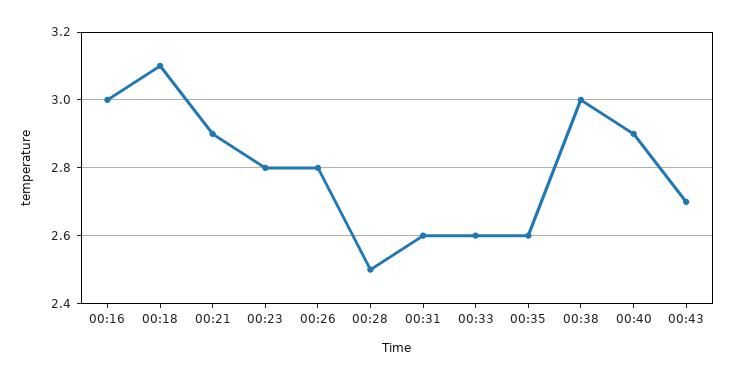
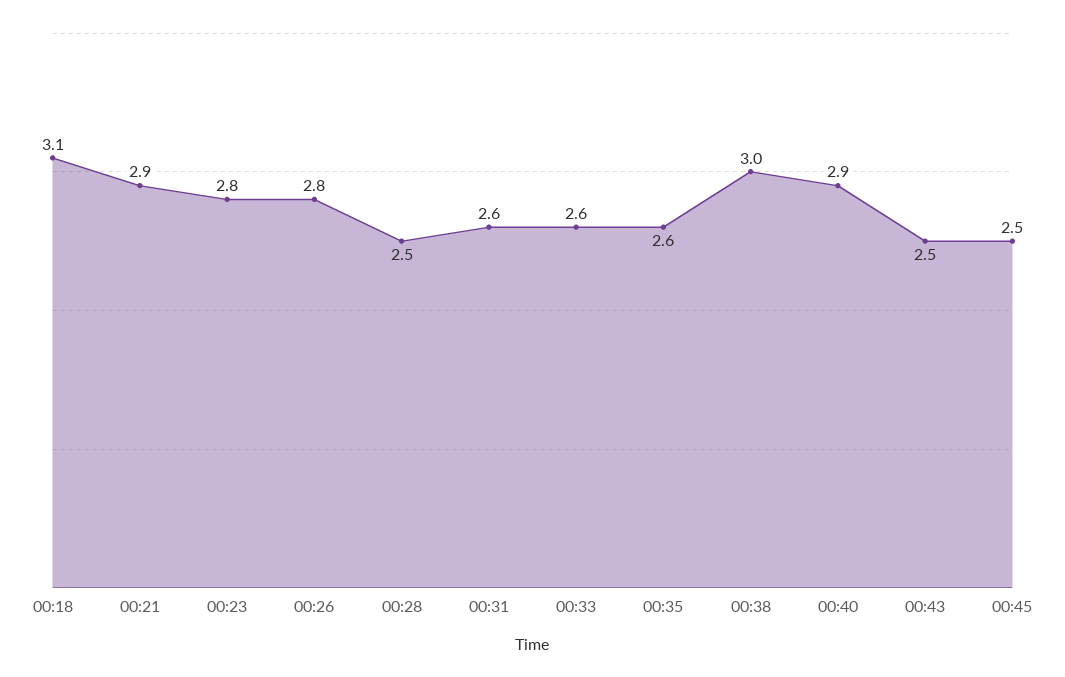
00:16: 3 -> none
00:43: 2.7 -> 2.5
00:45: none -> 2.5

